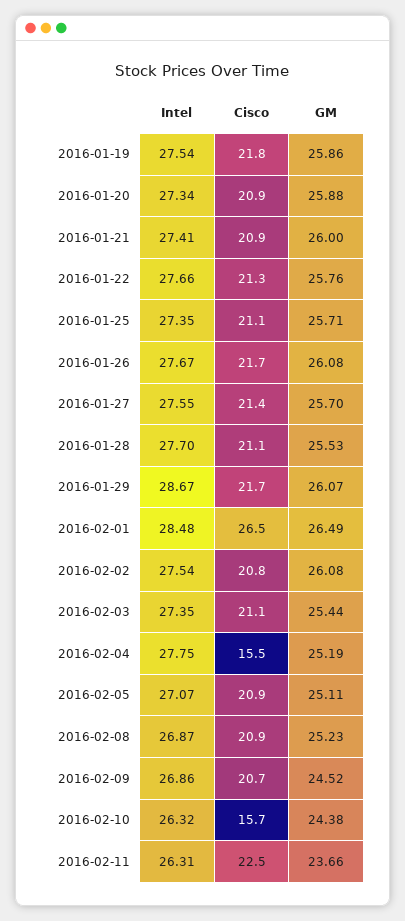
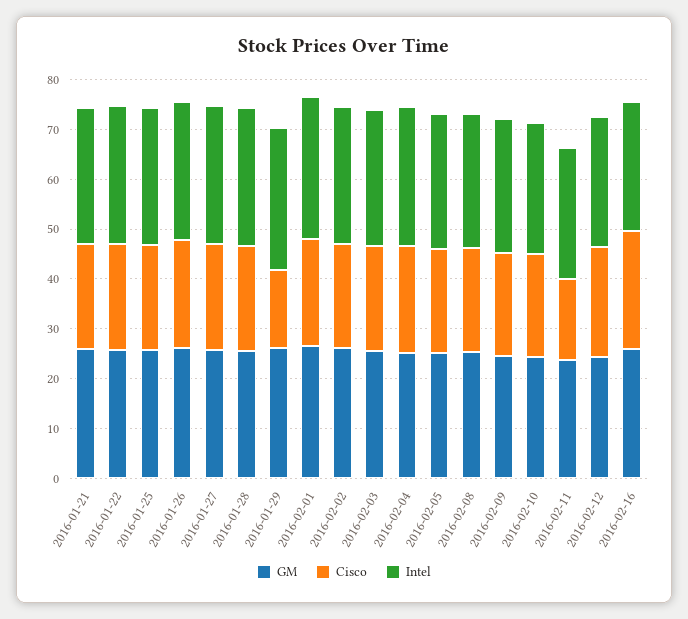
Intel, 2016-01-19: 27.54 -> none
Cisco, 2016-01-19: 21.8 -> none
GM, 2016-01-19: 25.86 -> none
Intel, 2016-01-20: 27.34 -> none
Cisco, 2016-01-20: 20.9 -> none
GM, 2016-01-20: 25.88 -> none
Cisco, 2016-01-29: 21.7 -> 16
Cisco, 2016-02-01: 26.5 -> 22
Cisco, 2016-02-04: 15.5 -> 22
Cisco, 2016-02-10: 15.7 -> 20
Cisco, 2016-02-11: 22.5 -> 16
GM, 2016-02-12: none -> 24
Cisco, 2016-02-12: none -> 22
Intel, 2016-02-12: none -> 26
GM, 2016-02-16: none -> 26
Cisco, 2016-02-16: none -> 24
Intel, 2016-02-16: none -> 26

